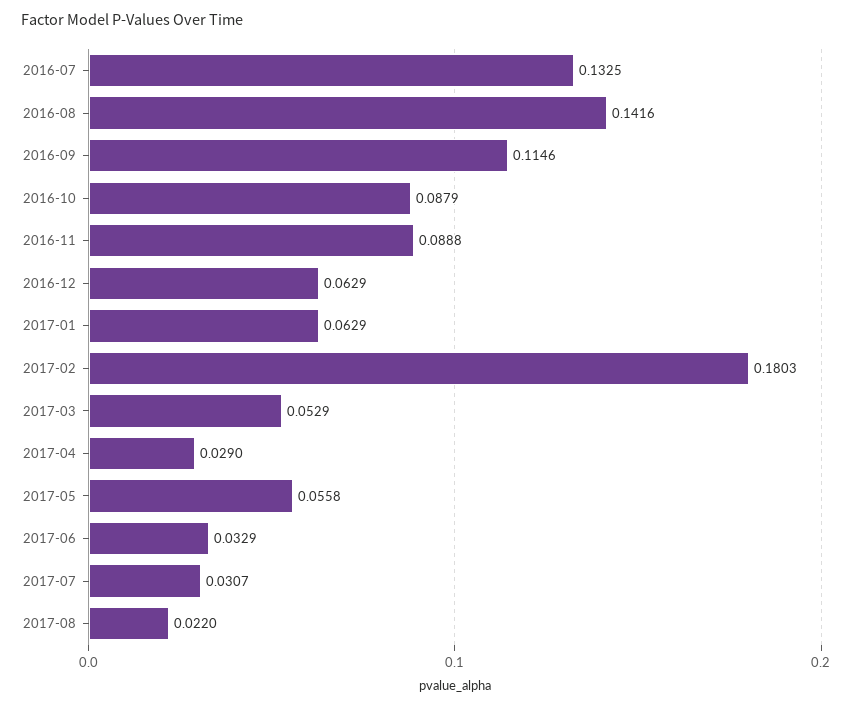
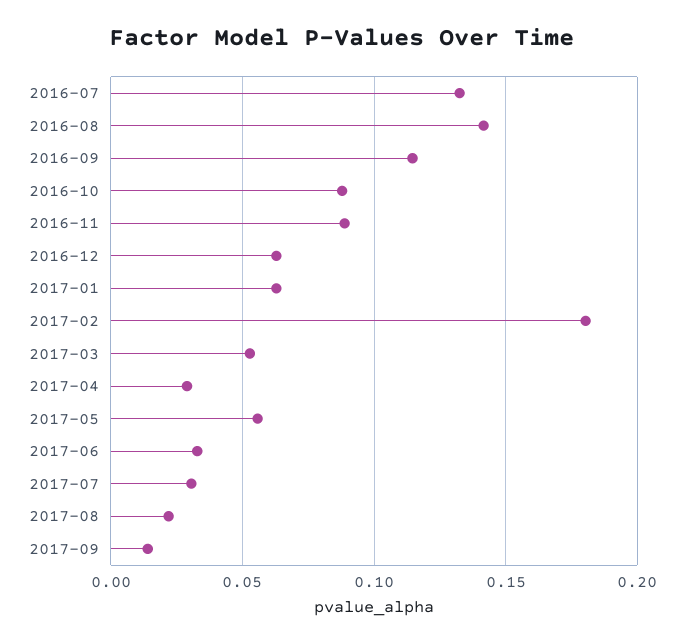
2017-09: none -> 0.015

